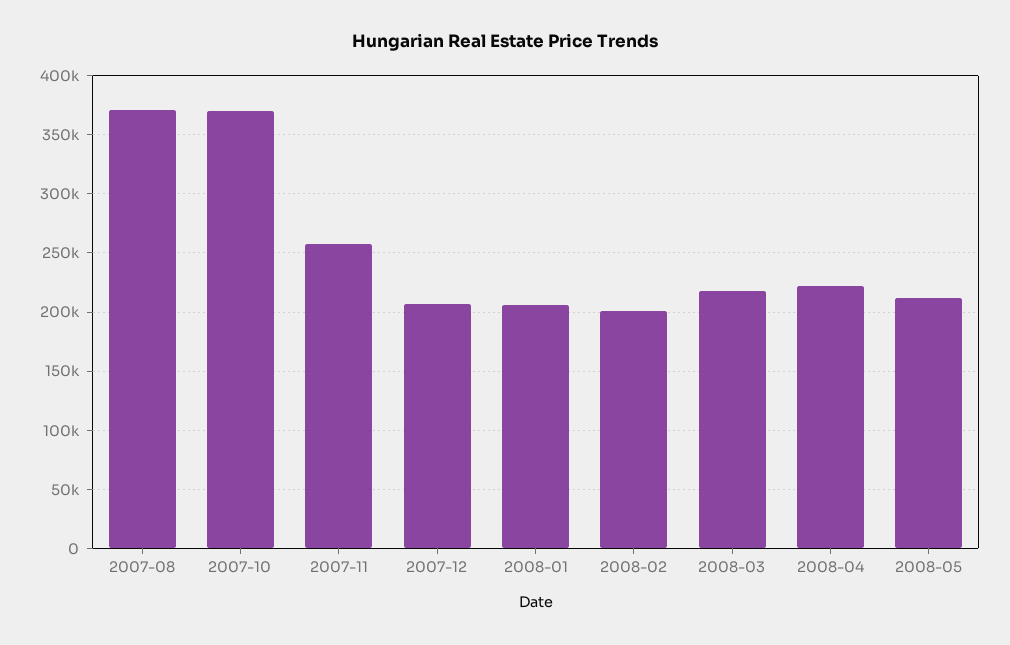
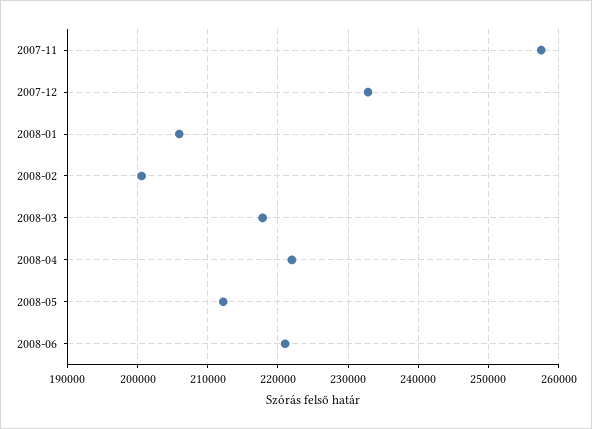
2007-08: 370000 -> none
2007-10: 370000 -> none
2007-12: 210000 -> 233000
2008-06: none -> 221000

